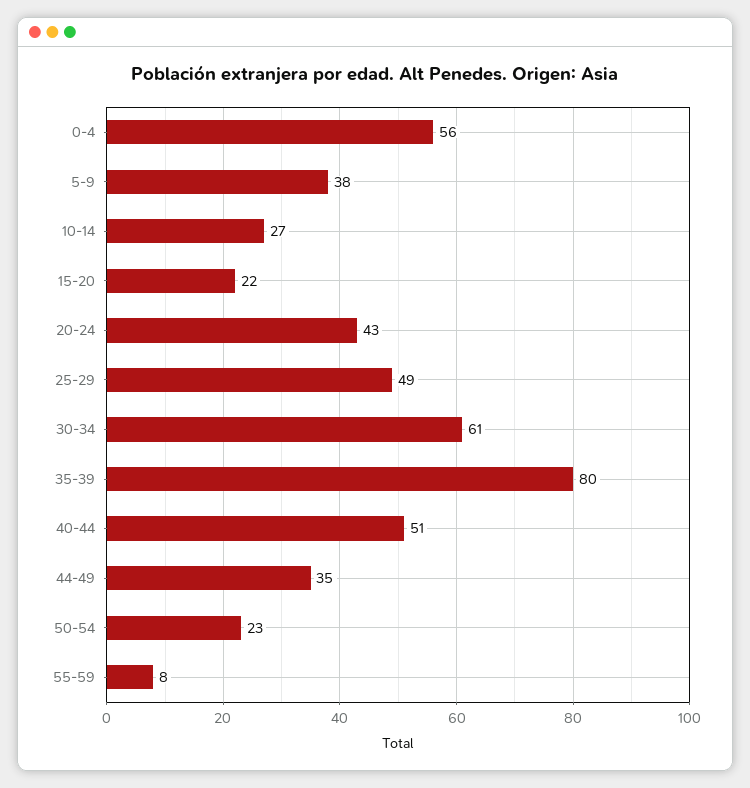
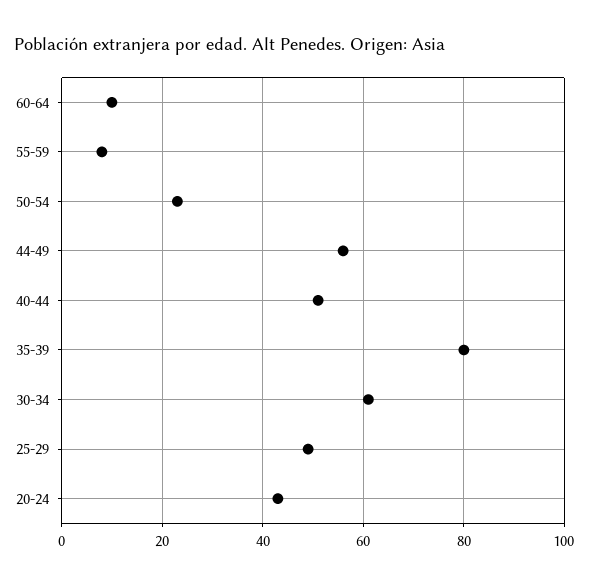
0-4: 56 -> none
5-9: 38 -> none
10-14: 27 -> none
15-20: 22 -> none
44-49: 35 -> 55
60-64: none -> 10

